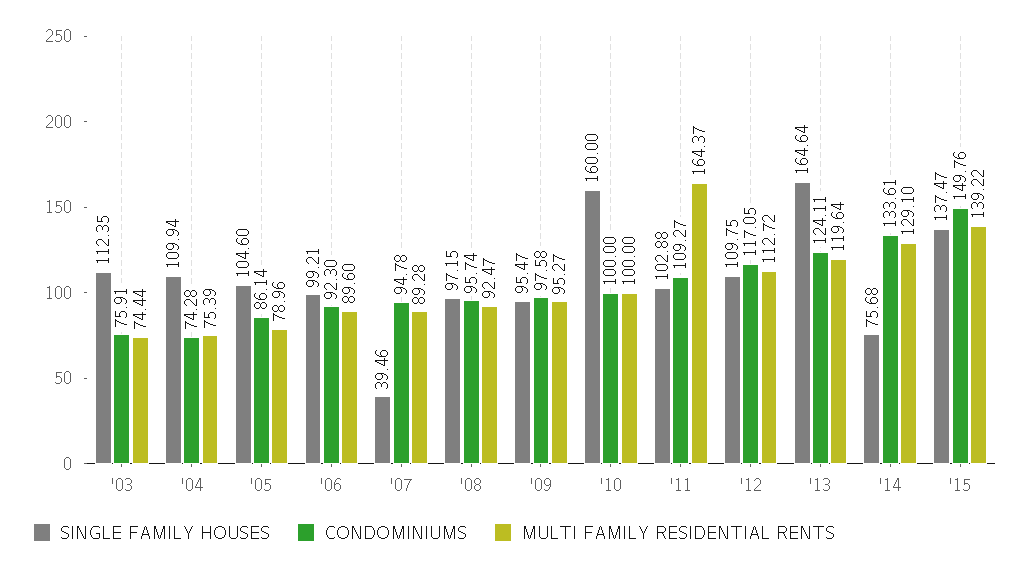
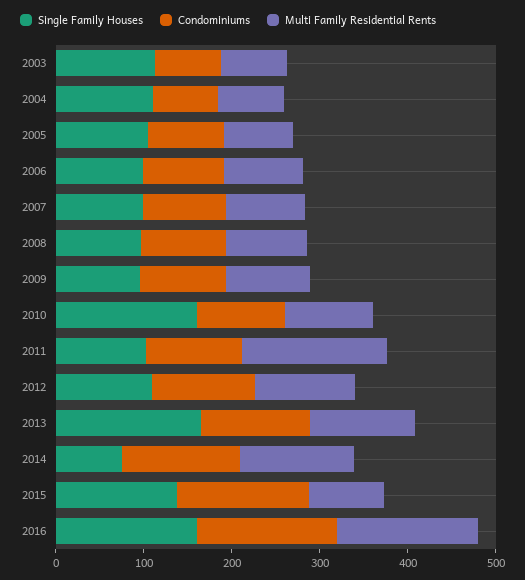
SINGLE FAMILY HOUSES, '07: 39.46 -> 100
MULTI FAMILY RESIDENTIAL RENTS, '15: 139.22 -> 80
SINGLE FAMILY HOUSES, 2016: none -> 160
CONDOMINIUMS, 2016: none -> 160
MULTI FAMILY RESIDENTIAL RENTS, 2016: none -> 160

